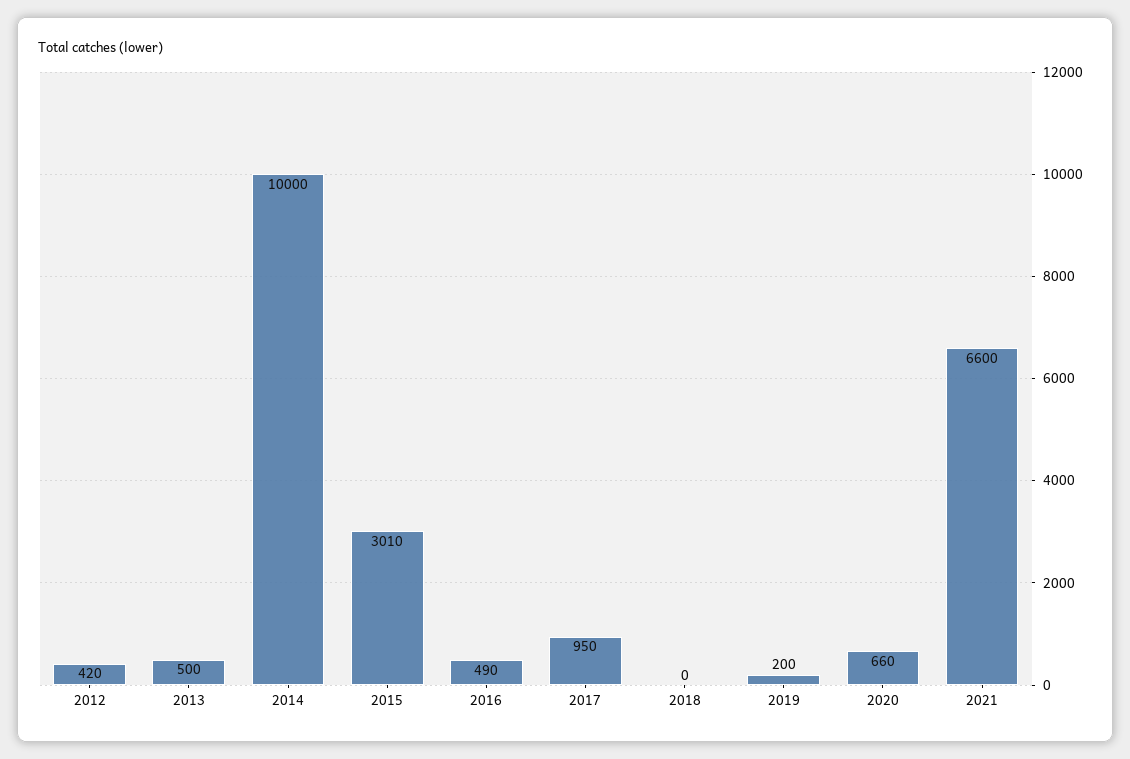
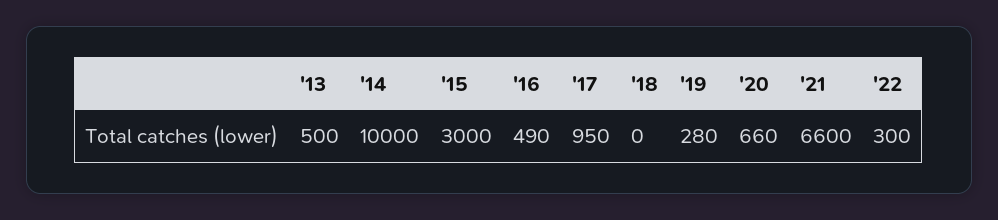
2012: 420 -> none
2015: 3010 -> 3000
2019: 200 -> 280
'22: none -> 300

